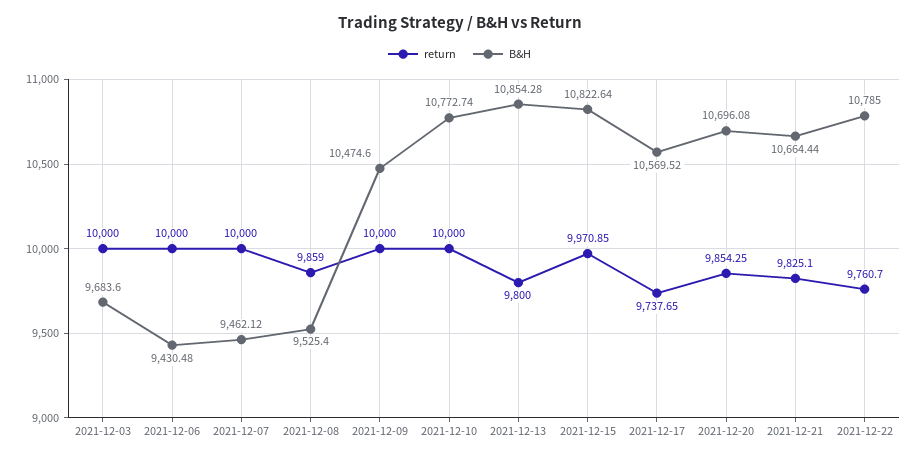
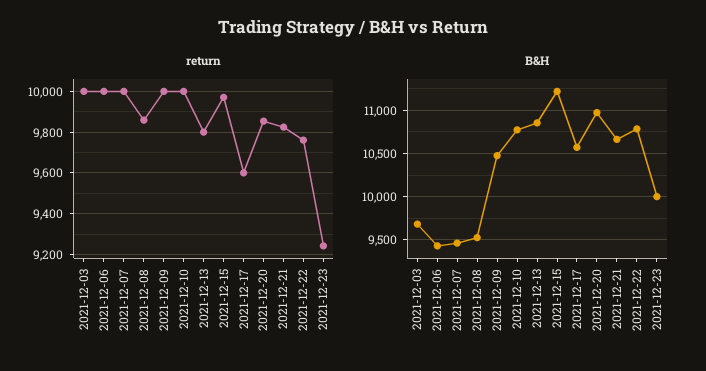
B&H, 2021-12-15: 10822.64 -> 11200
return, 2021-12-17: 9737.65 -> 9600
B&H, 2021-12-20: 10696.08 -> 11000
return, 2021-12-23: none -> 9250
B&H, 2021-12-23: none -> 10000

